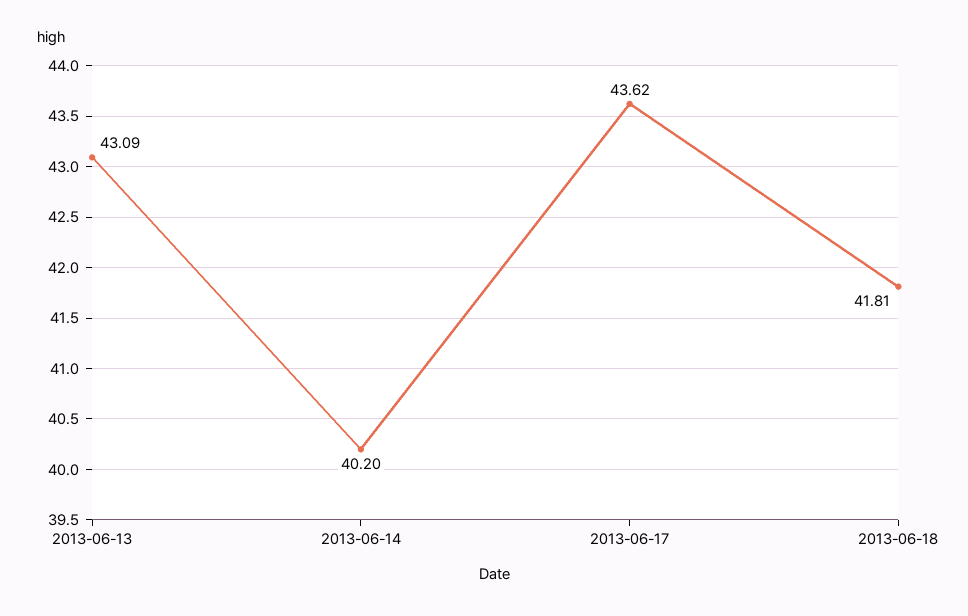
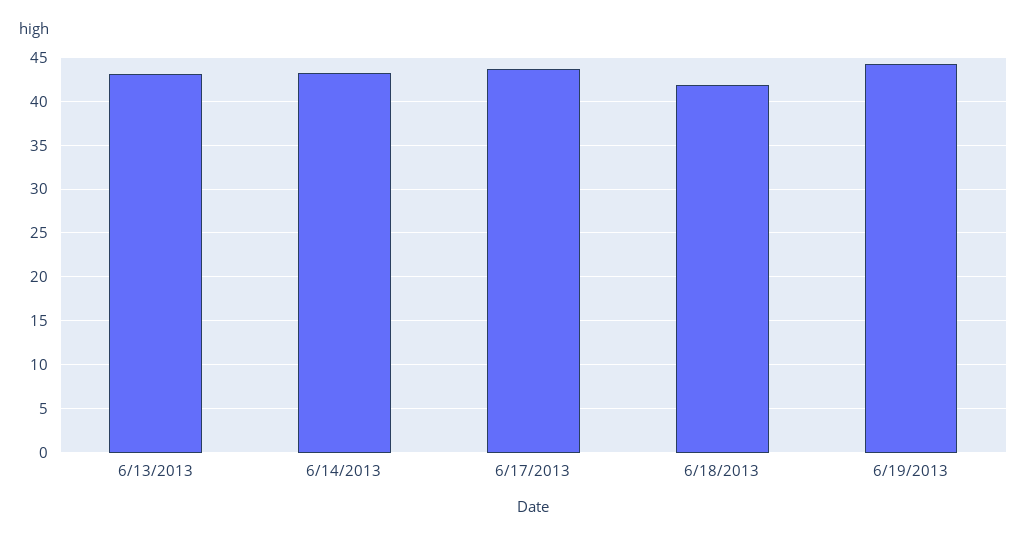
2013-06-14: 40.2 -> 43
6/19/2013: none -> 44

